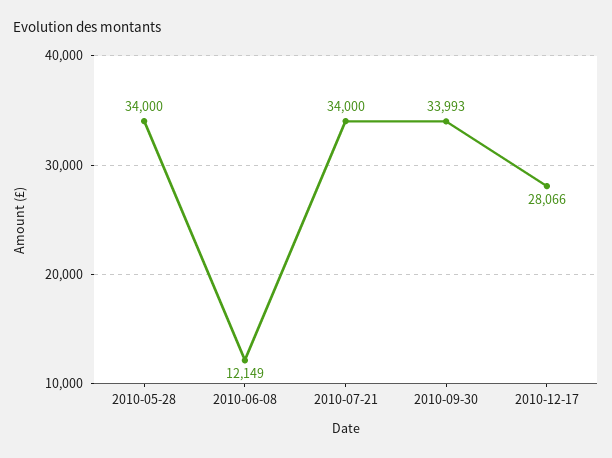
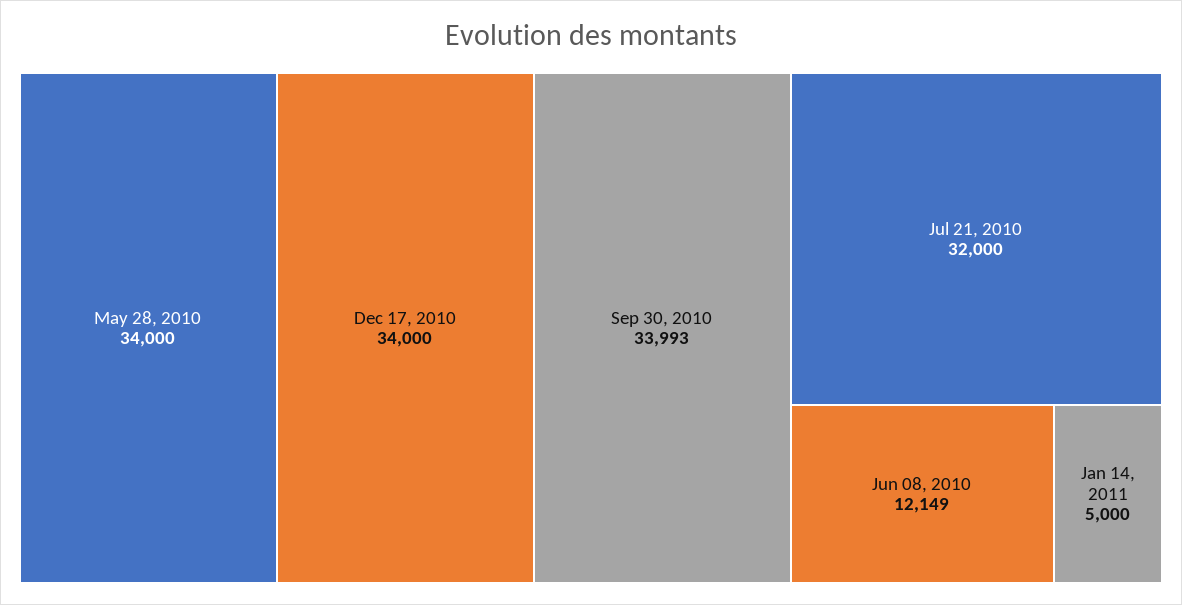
2010-07-21: 34000 -> 32000
2010-12-17: 28066 -> 34000
Jan 14, 2011: none -> 5000

